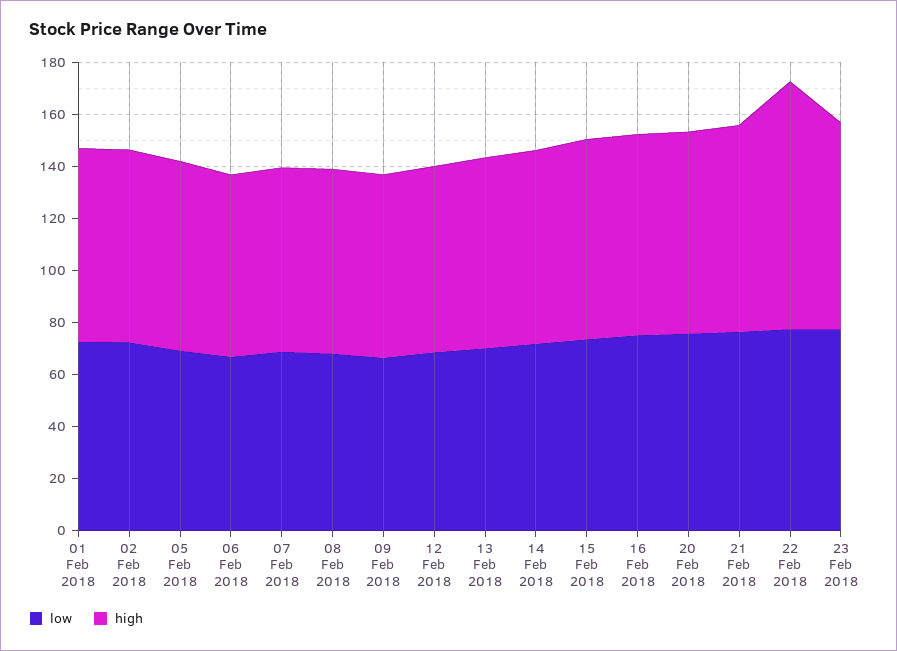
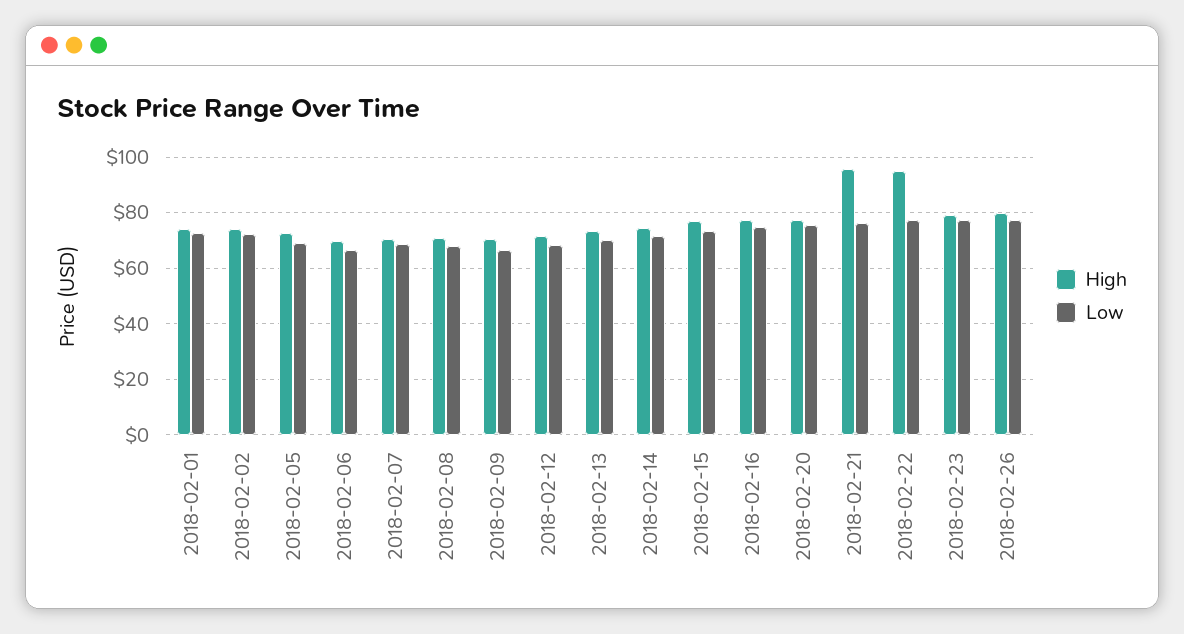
high, 21 Feb 2018: 80 -> 95
high, 2018-02-26: none -> 80
low, 2018-02-26: none -> 77.5

